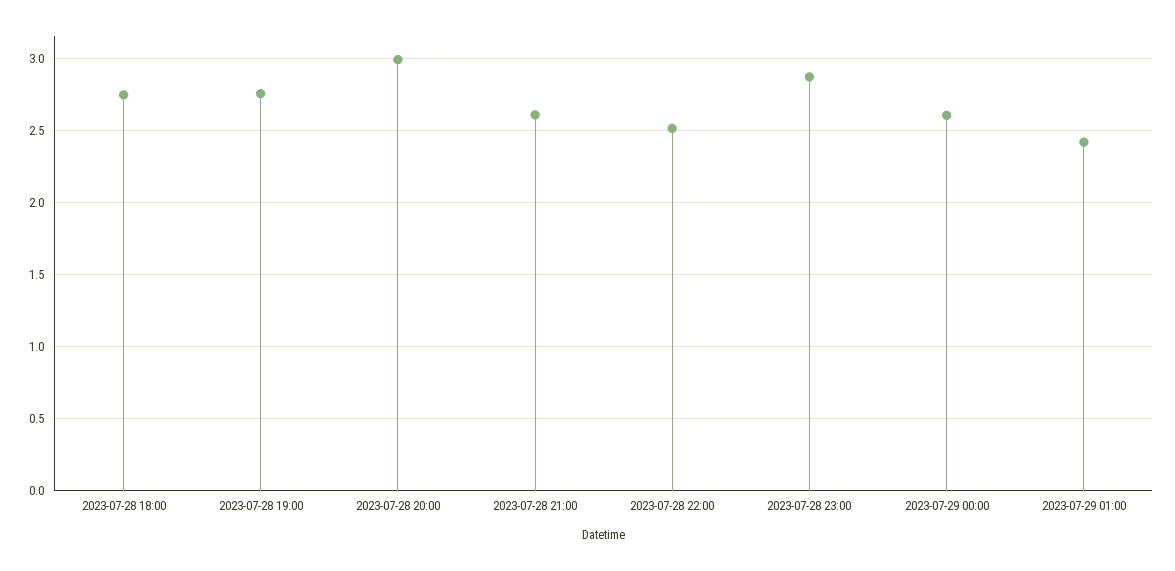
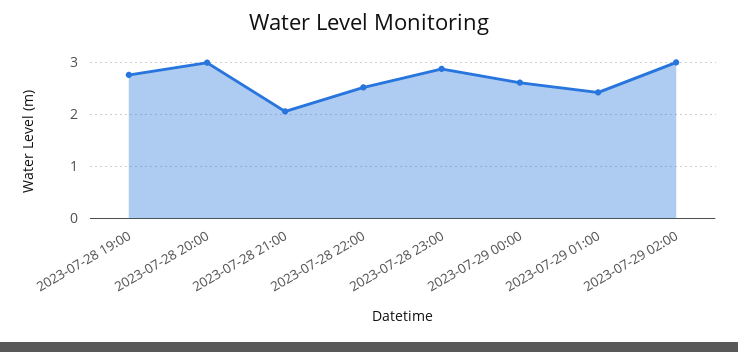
2023-07-28 18:00: 2.75 -> none
2023-07-28 21:00: 2.6 -> 2
2023-07-29 02:00: none -> 3

